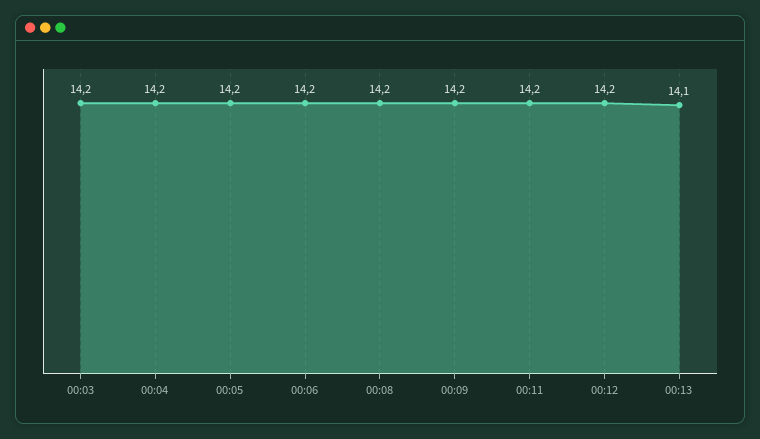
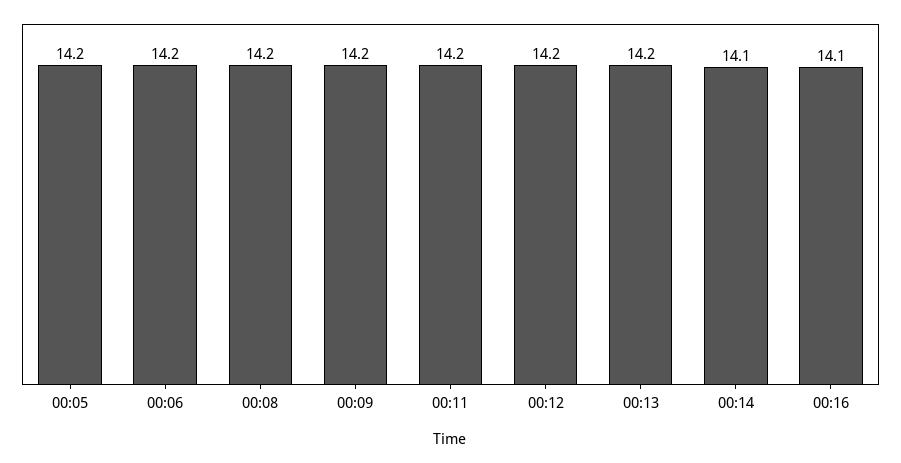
00:03: 14.2 -> none
00:04: 14.2 -> none
00:13: 14.1 -> 14.2
00:14: none -> 14.1
00:16: none -> 14.1

